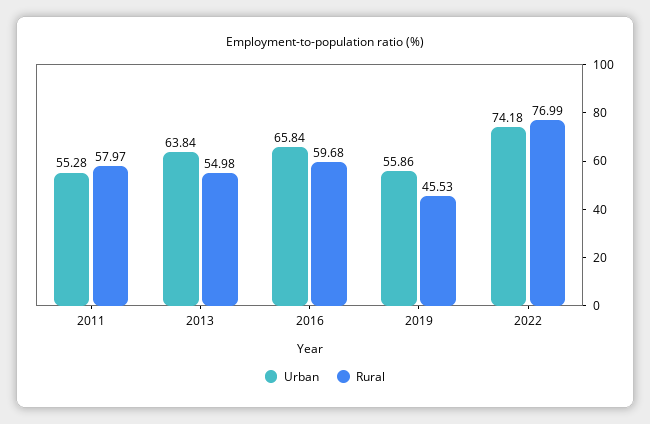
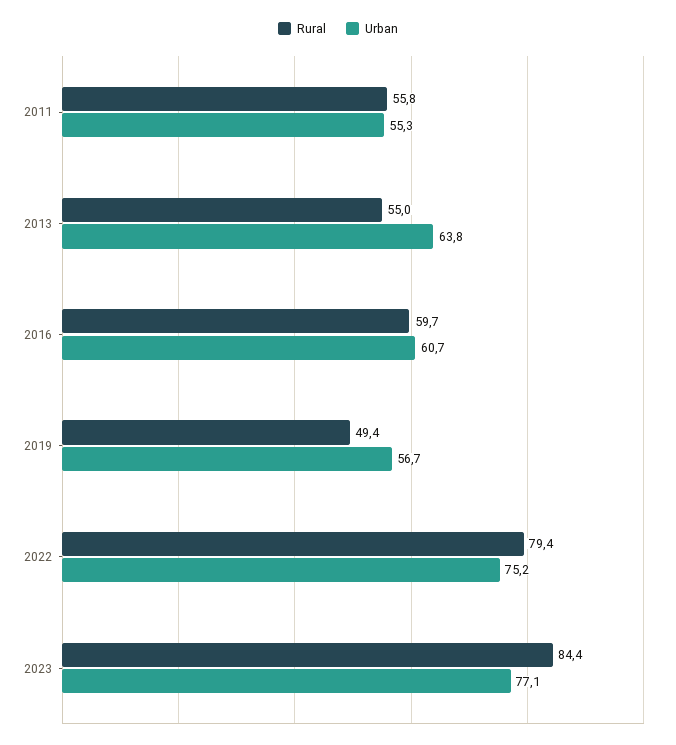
Rural, 2011: 57.97 -> 55.8
Urban, 2016: 65.84 -> 60.7
Urban, 2019: 55.86 -> 56.7
Rural, 2019: 45.53 -> 49.4
Urban, 2022: 74.18 -> 75.2
Rural, 2022: 76.99 -> 79.4
Rural, 2023: none -> 84.4
Urban, 2023: none -> 77.1

